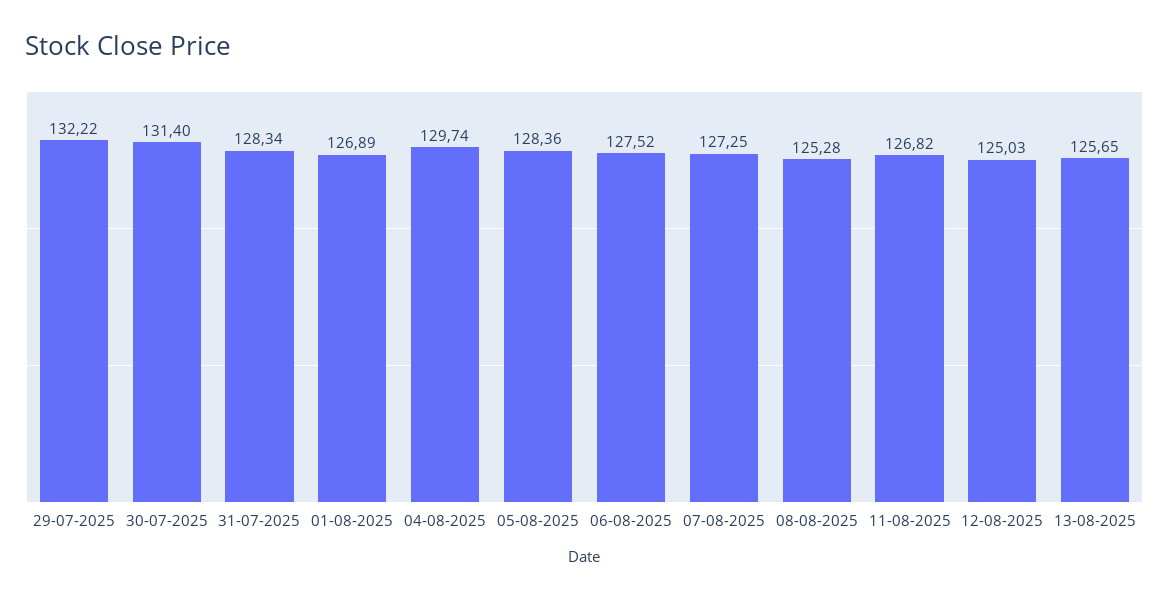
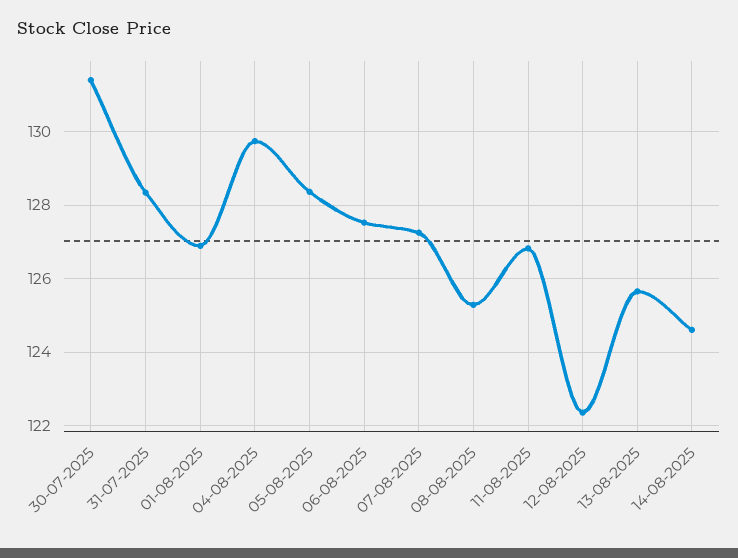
29-07-2025: 132.22 -> none
12-08-2025: 125.03 -> 122.4
14-08-2025: none -> 124.6

